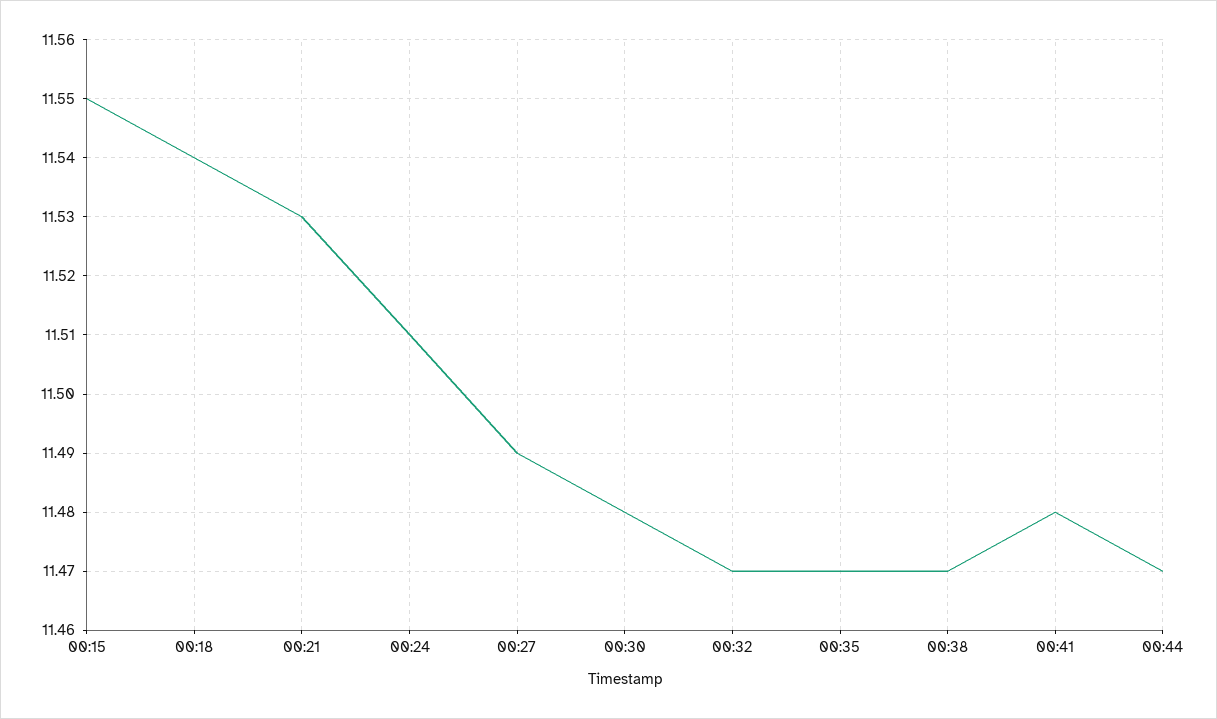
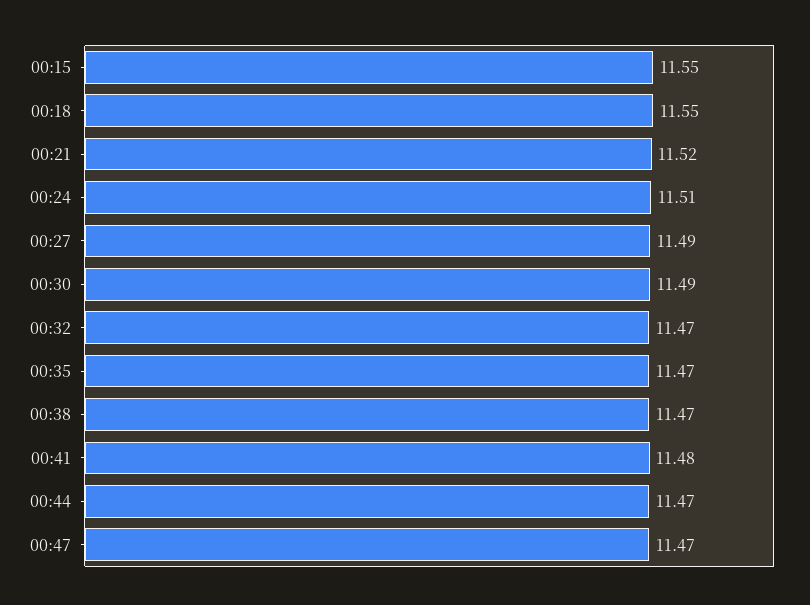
00:18: 11.54 -> 11.55
00:21: 11.53 -> 11.52
00:30: 11.48 -> 11.49
00:47: none -> 11.47

